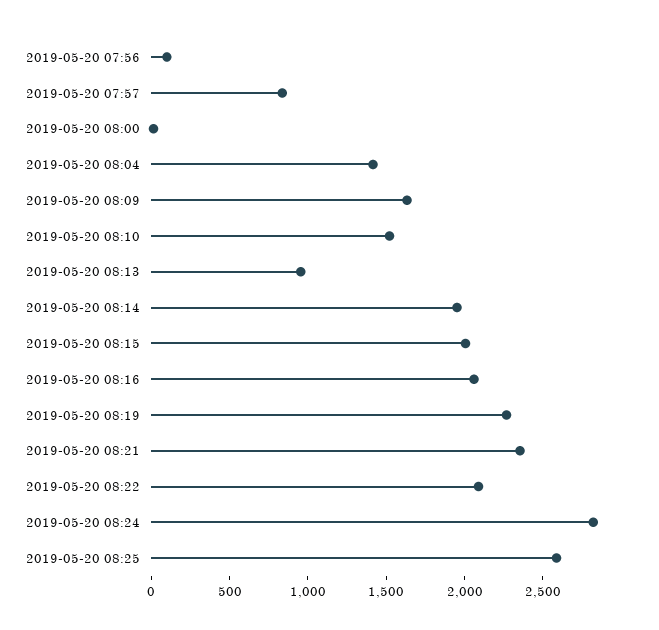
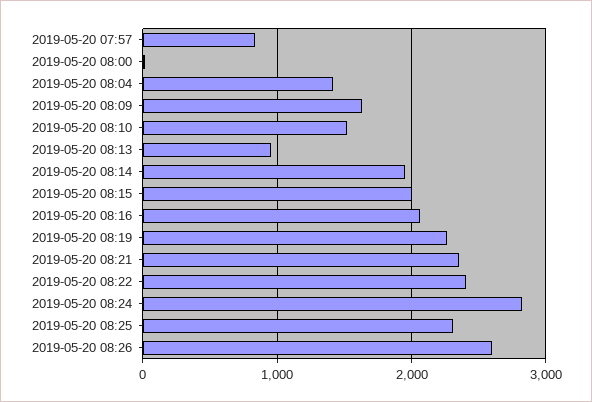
2019-05-20 07:56: 100 -> none
2019-05-20 08:22: 2100 -> 2400
2019-05-20 08:25: 2600 -> 2300
2019-05-20 08:26: none -> 2600

